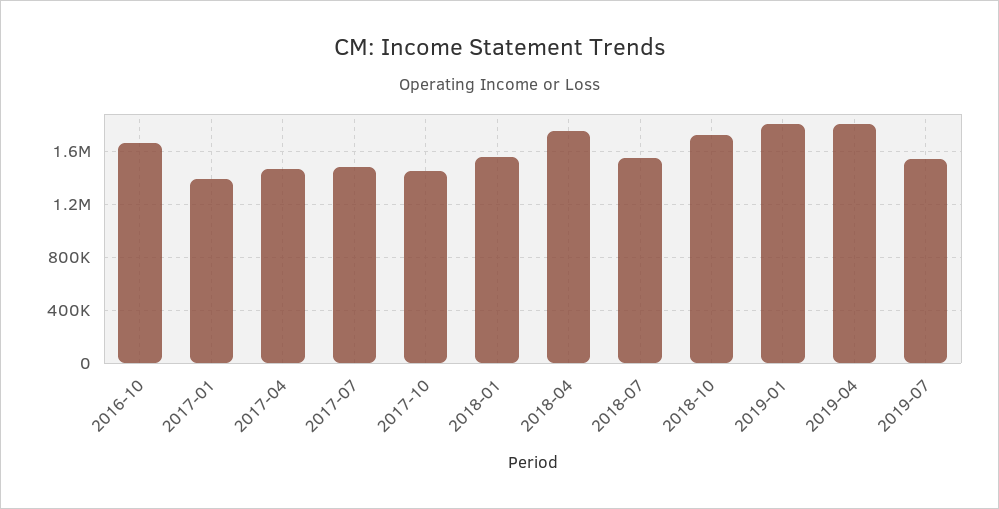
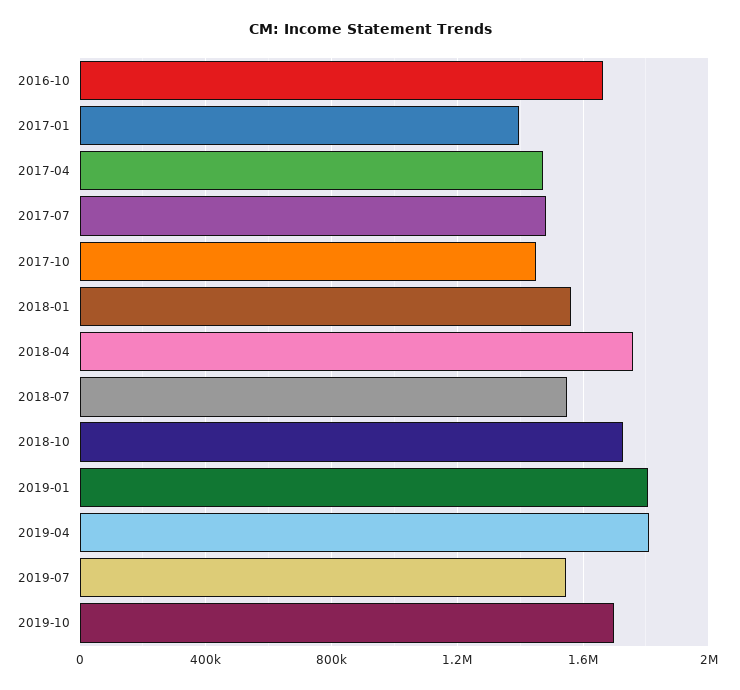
2019-10: none -> 1700000

